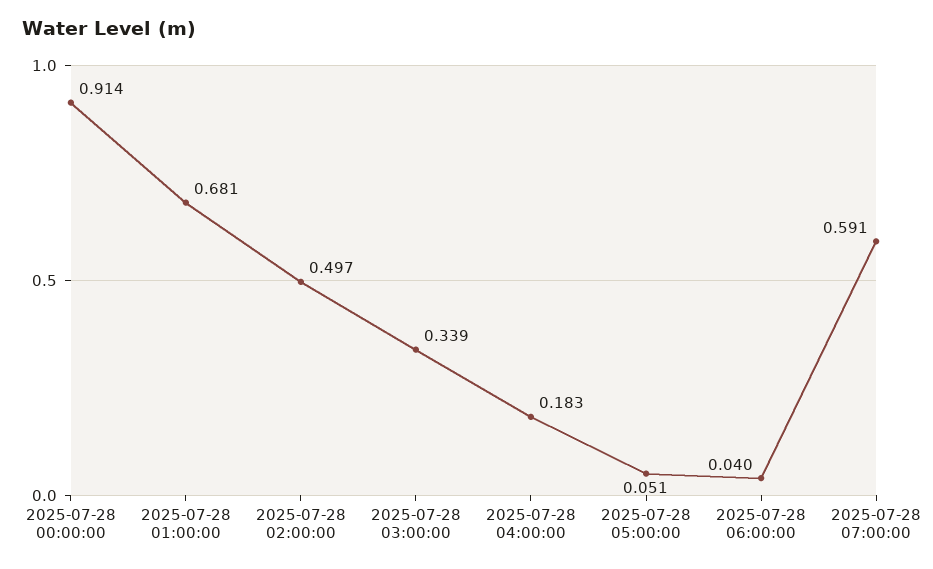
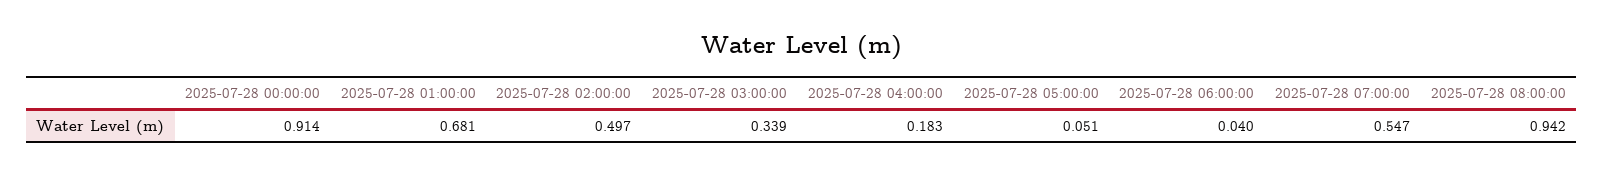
2025-07-28 07:00:00: 0.591 -> 0.547
2025-07-28 08:00:00: none -> 0.942

